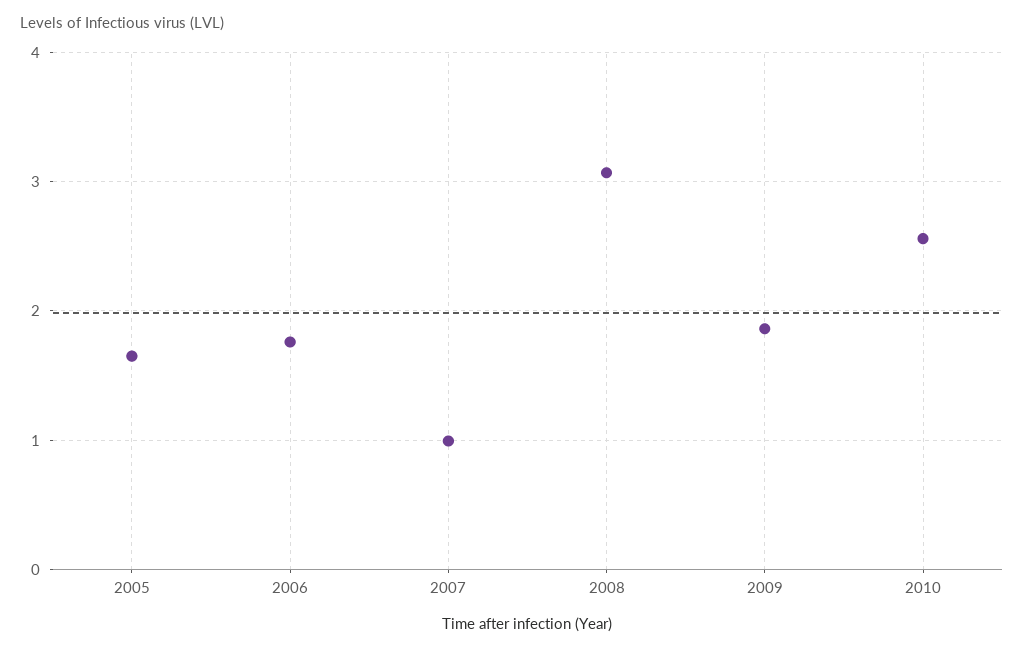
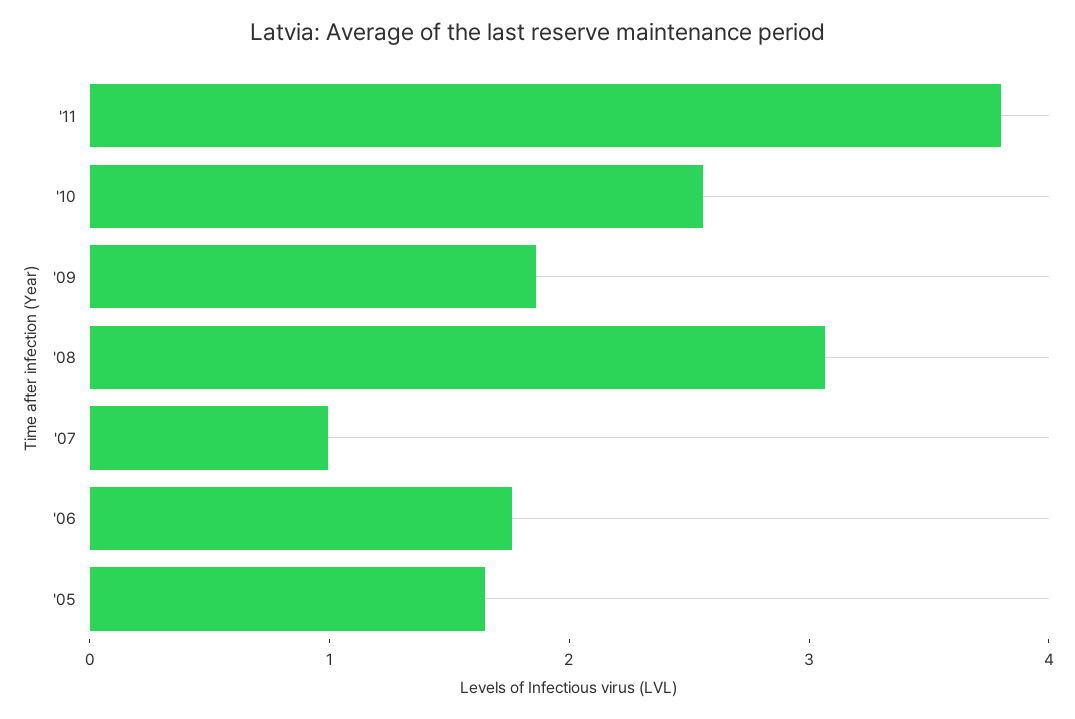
'11: none -> 3.8

